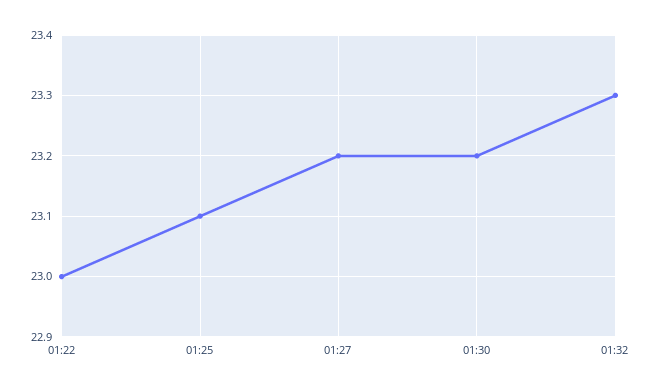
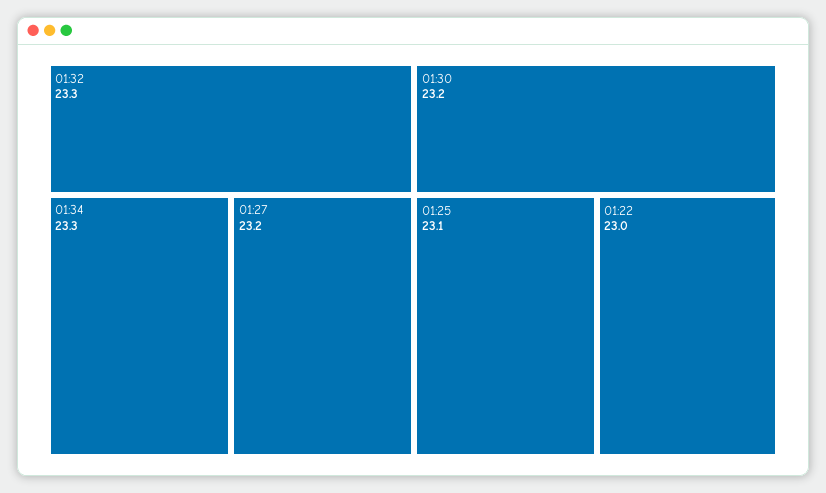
01:34: none -> 23.3

